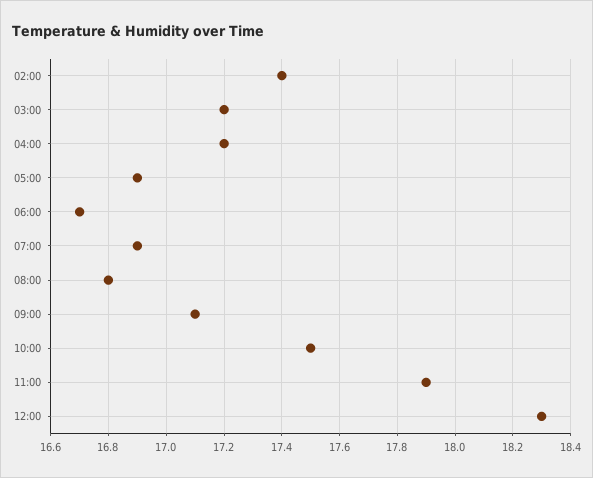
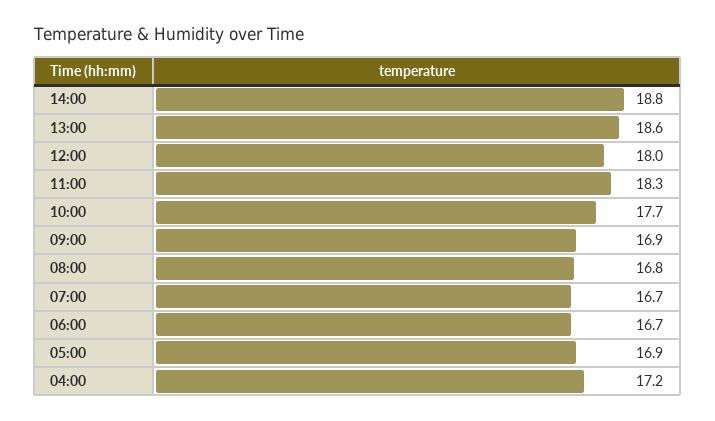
02:00: 17.4 -> none
03:00: 17.2 -> none
07:00: 16.9 -> 16.7
09:00: 17.1 -> 16.9
10:00: 17.5 -> 17.7
11:00: 17.9 -> 18.3
12:00: 18.3 -> 18
14:00: none -> 18.8
13:00: none -> 18.6

